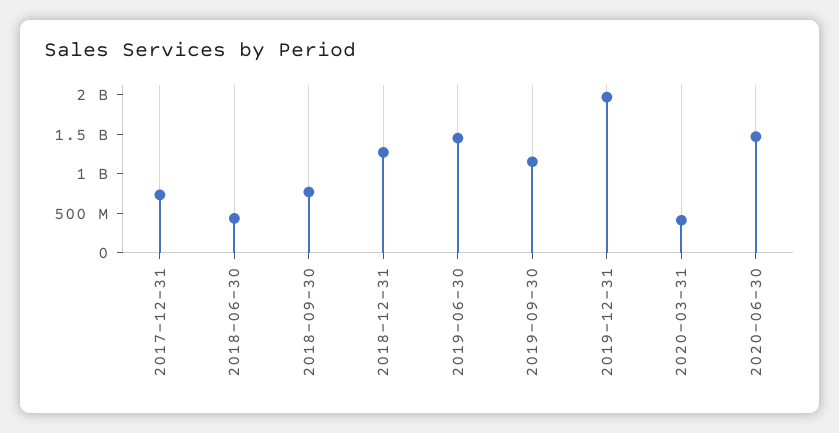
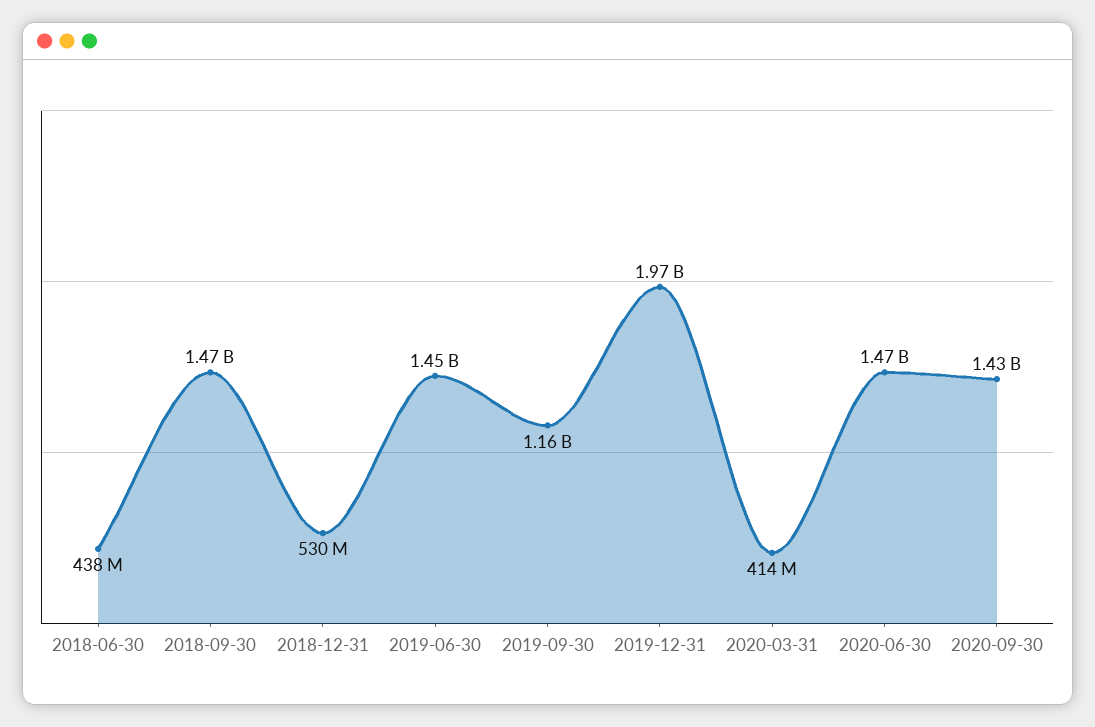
2017-12-31: 750000000 -> none
2018-09-30: 750000000 -> 1470000000
2018-12-31: 1250000000 -> 530000000
2020-09-30: none -> 1430000000

